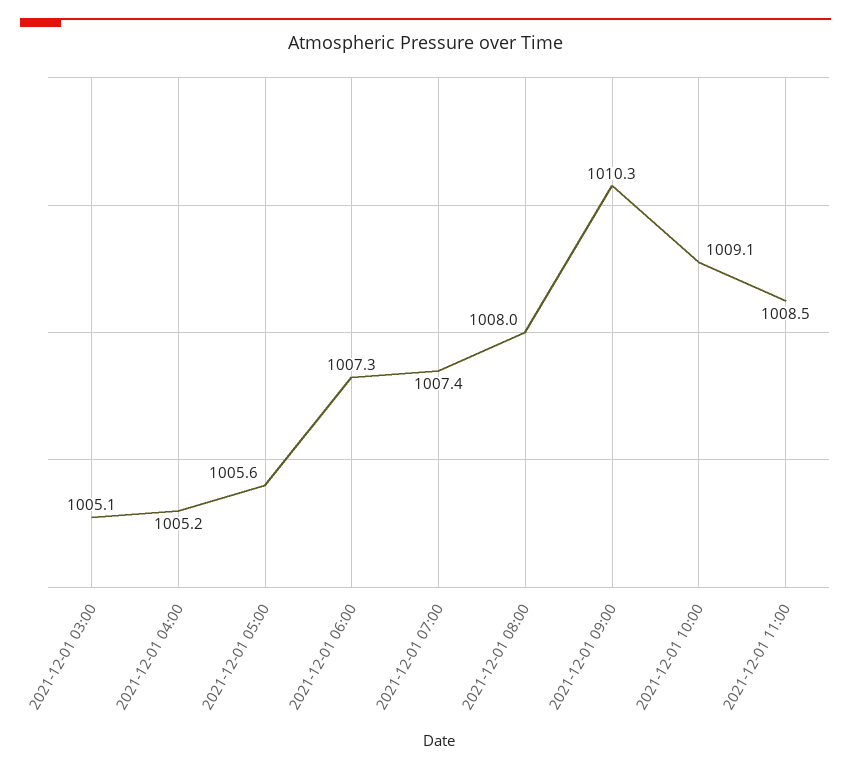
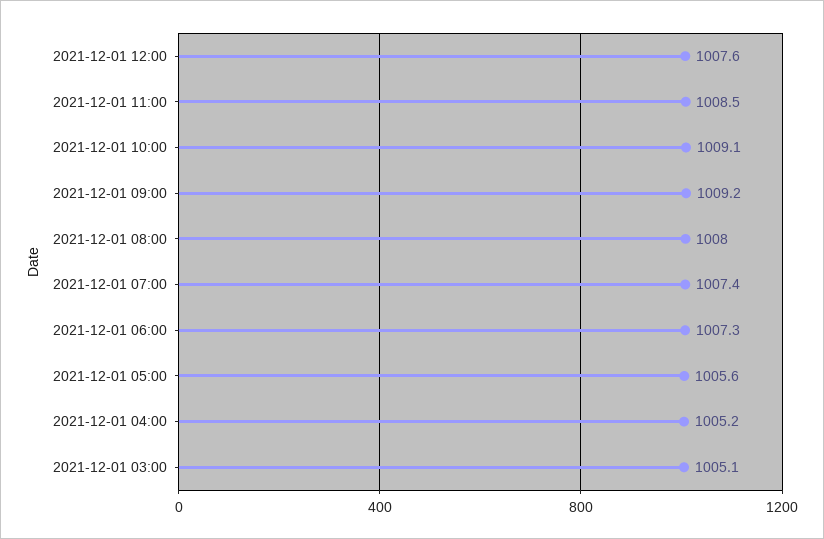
2021-12-01 09:00: 1010.3 -> 1009.2
2021-12-01 12:00: none -> 1007.6

